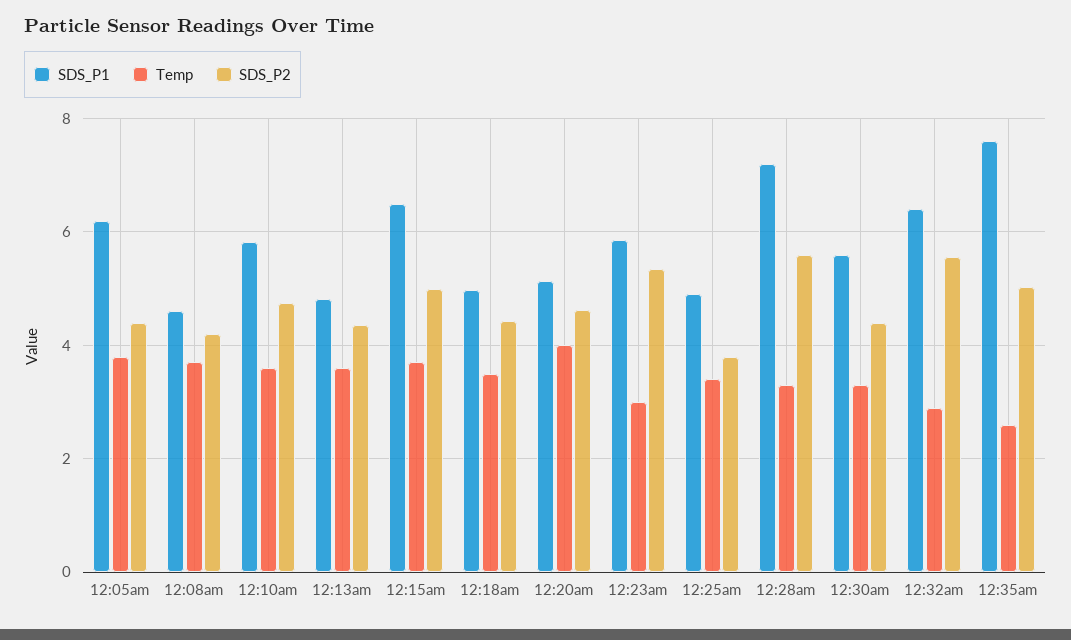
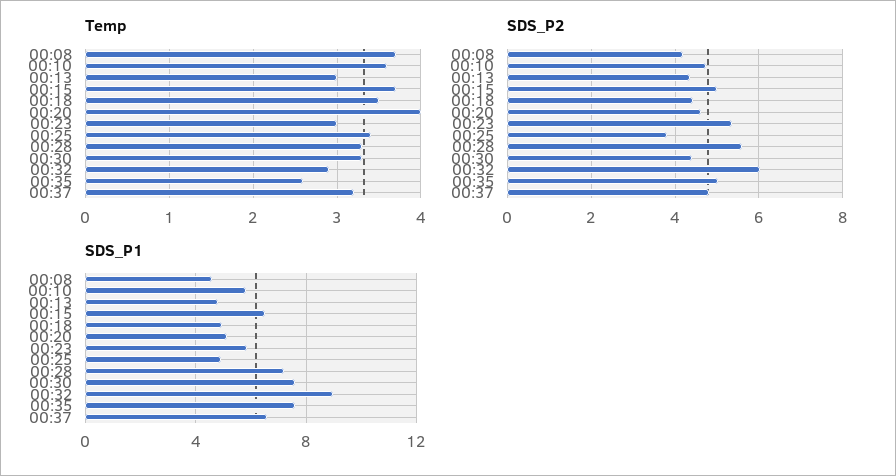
SDS_P1, 12:05am: 6.2 -> none
Temp, 12:05am: 3.8 -> none
SDS_P2, 12:05am: 4.4 -> none
Temp, 12:13am: 3.6 -> 3
SDS_P1, 12:30am: 5.6 -> 7.5
SDS_P1, 12:32am: 6.4 -> 9
SDS_P2, 12:32am: 5.6 -> 6
Temp, 00:37: none -> 3.2
SDS_P2, 00:37: none -> 4.8
SDS_P1, 00:37: none -> 6.5

